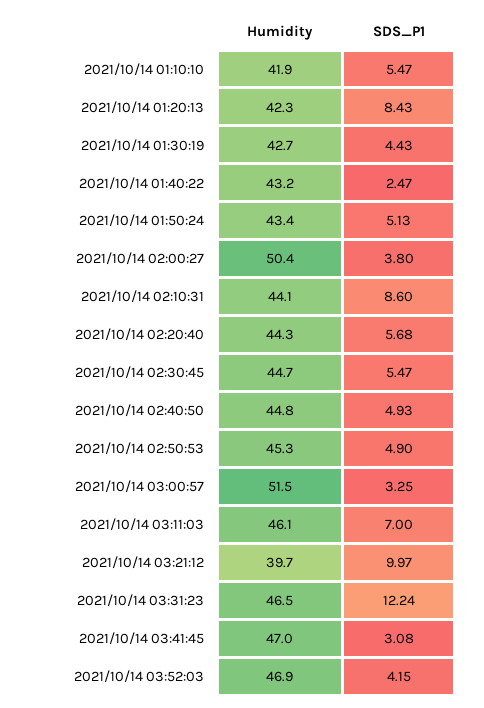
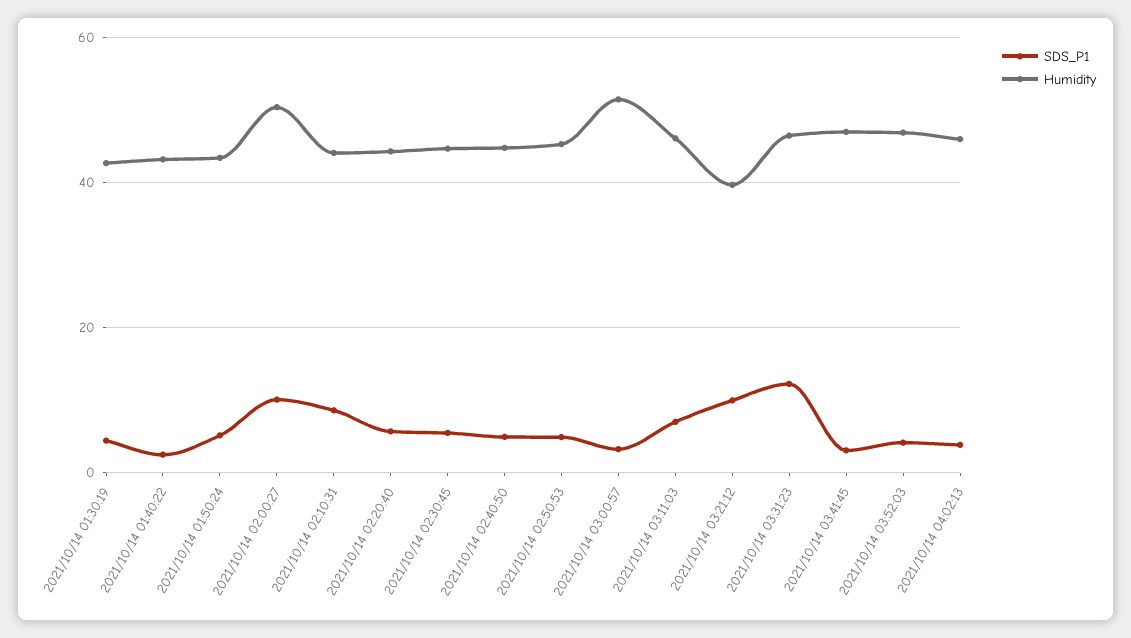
Humidity, 2021/10/14 01:10:10: 41.9 -> none
SDS_P1, 2021/10/14 01:10:10: 5.47 -> none
Humidity, 2021/10/14 01:20:13: 42.3 -> none
SDS_P1, 2021/10/14 01:20:13: 8.43 -> none
SDS_P1, 2021/10/14 02:00:27: 3.8 -> 10
SDS_P1, 2021/10/14 04:02:13: none -> 4
Humidity, 2021/10/14 04:02:13: none -> 46

